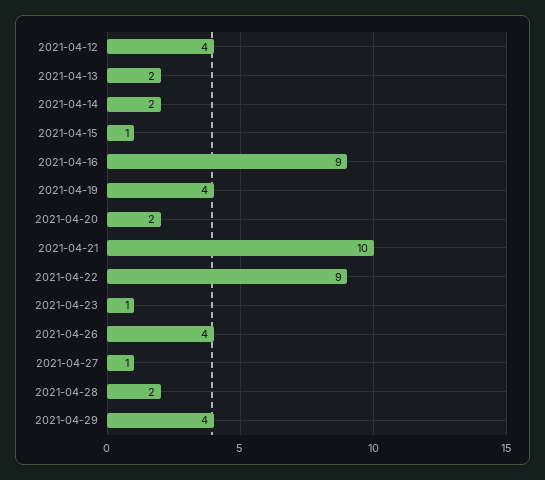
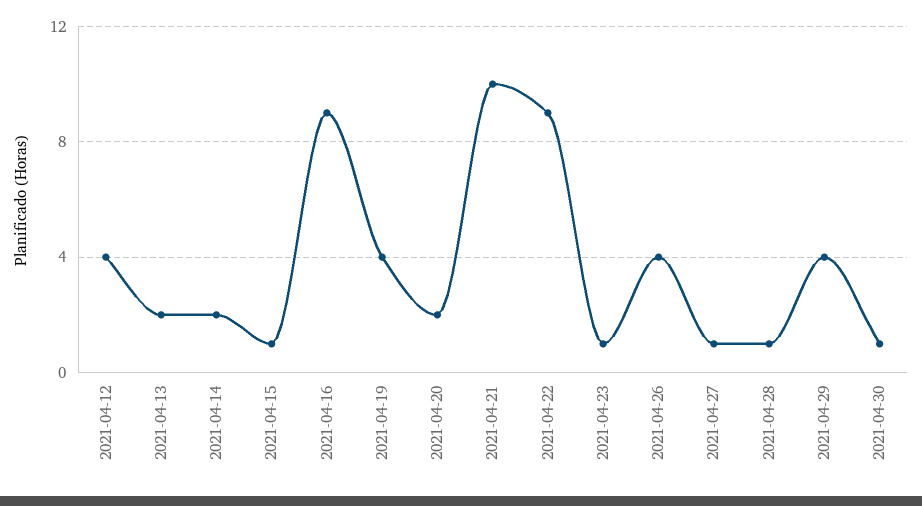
2021-04-28: 2 -> 1
2021-04-30: none -> 1

